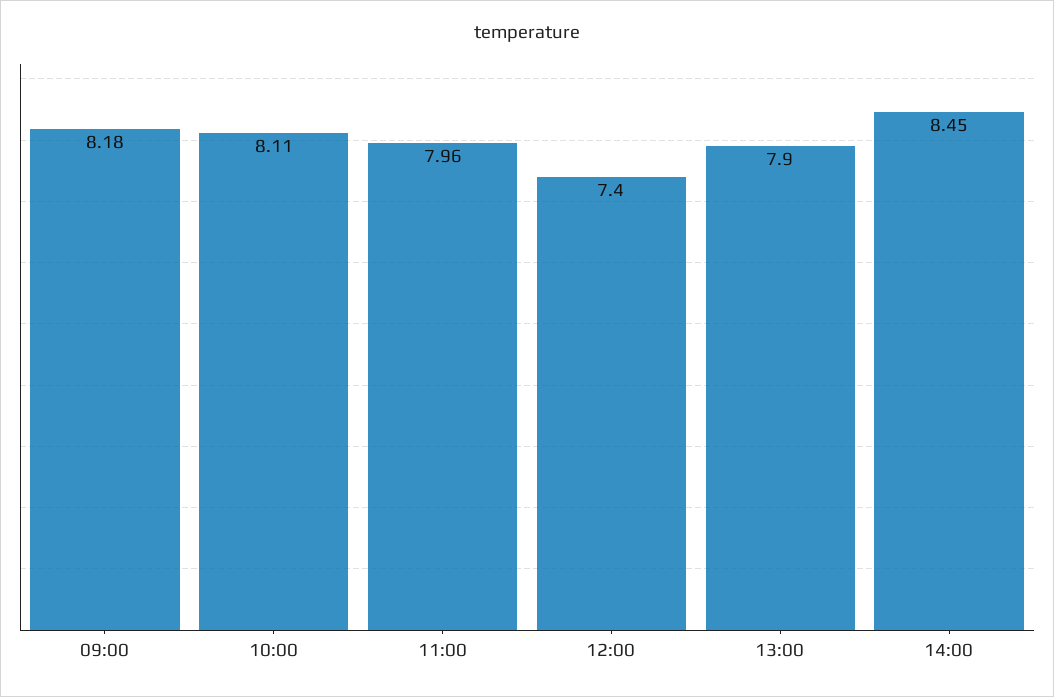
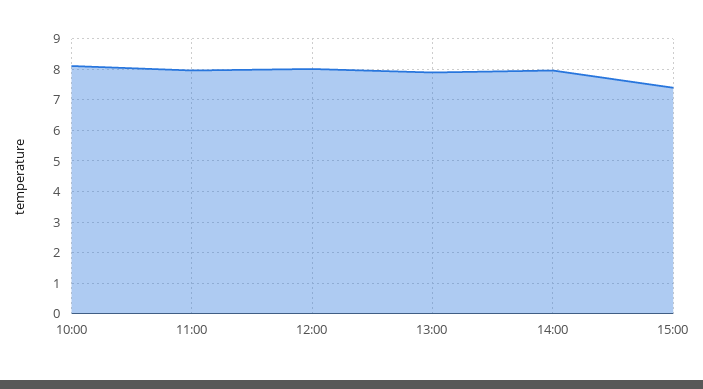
09:00: 8.18 -> none
12:00: 7.4 -> 8
14:00: 8.45 -> 8
15:00: none -> 7.4

